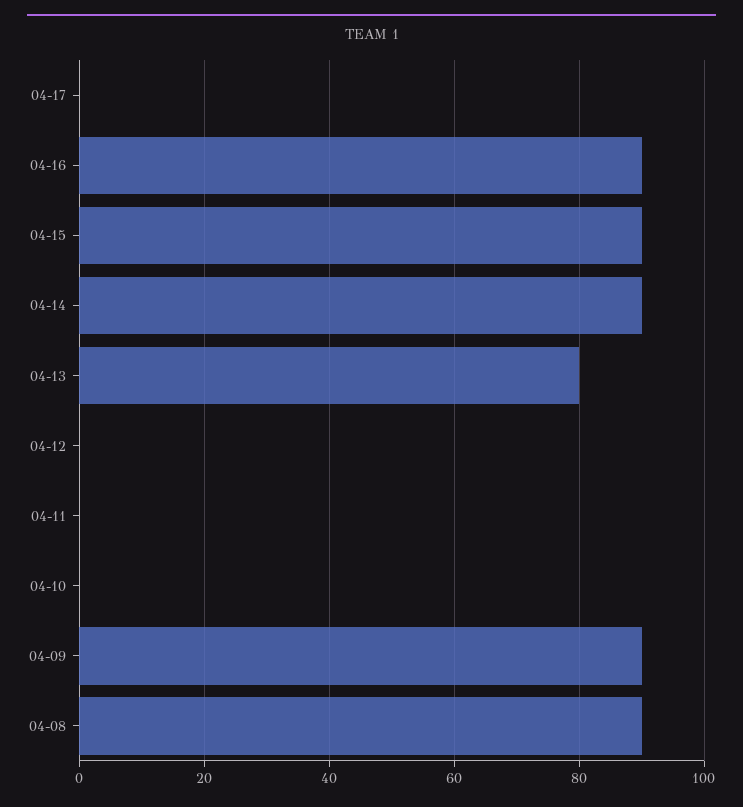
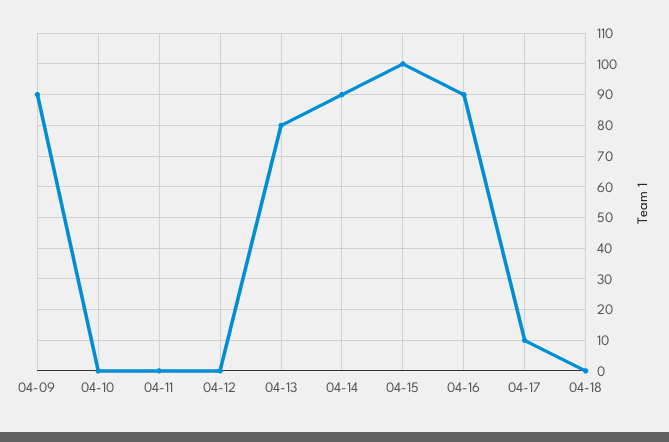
04-17: 0 -> 10
04-15: 90 -> 100
04-08: 90 -> none
04-18: none -> 0

